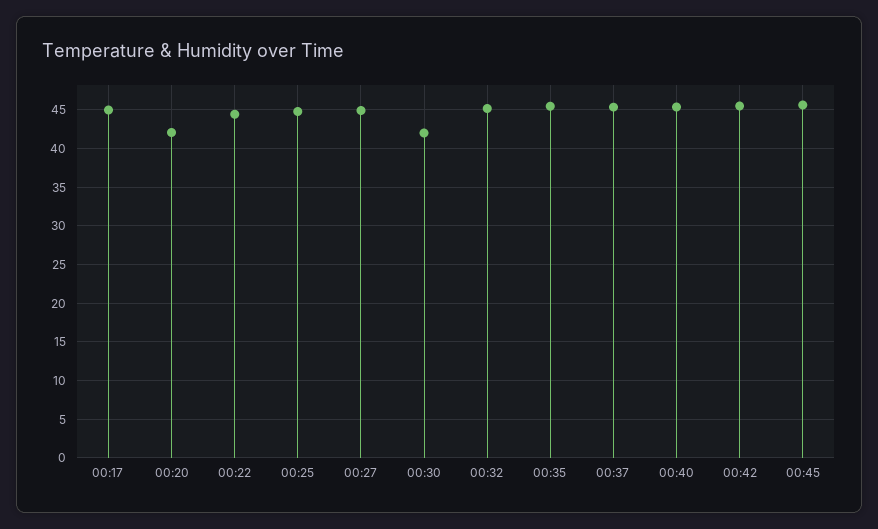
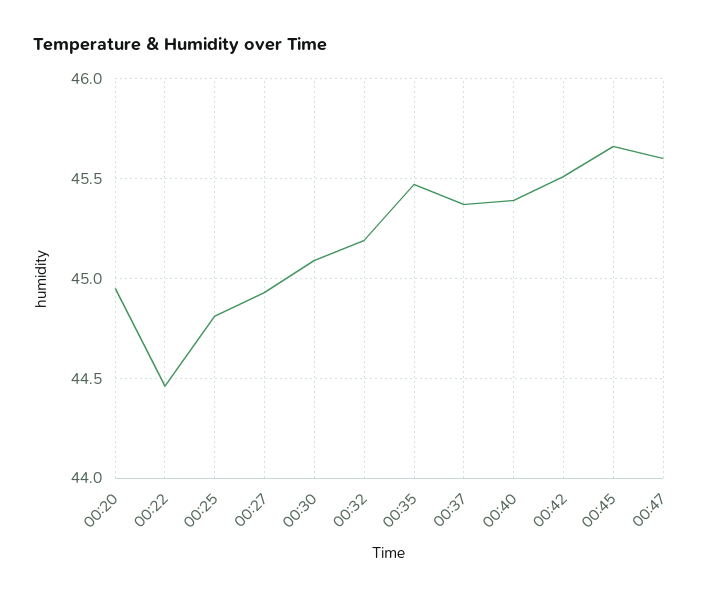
00:17: 45 -> none
00:20: 42 -> 44.95
00:30: 42 -> 45.1
00:47: none -> 45.6

